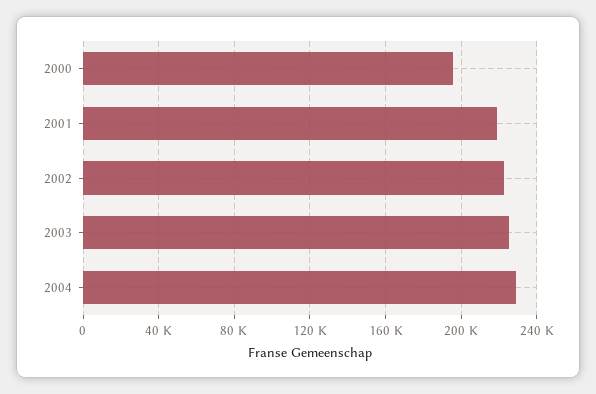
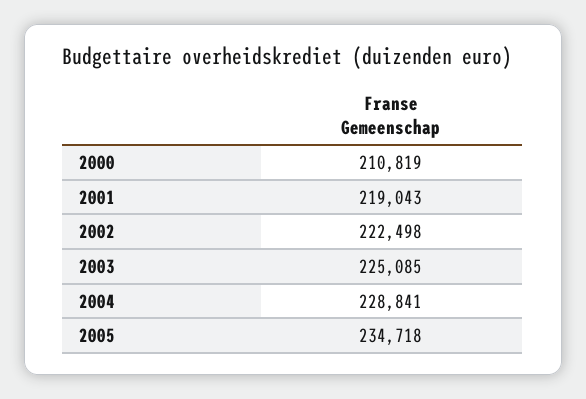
2000: 195000 -> 210819
2005: none -> 234718

